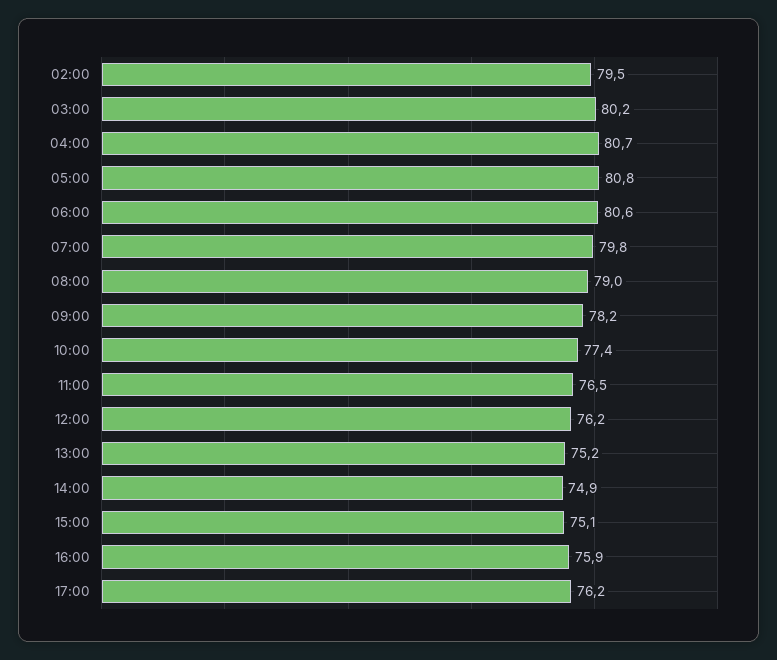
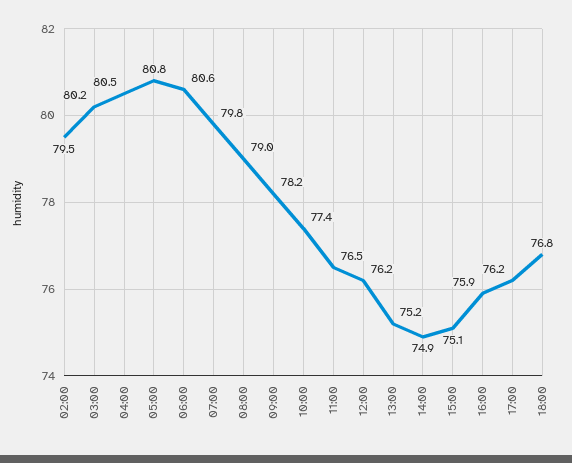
04:00: 80.7 -> 80.5
18:00: none -> 76.8

